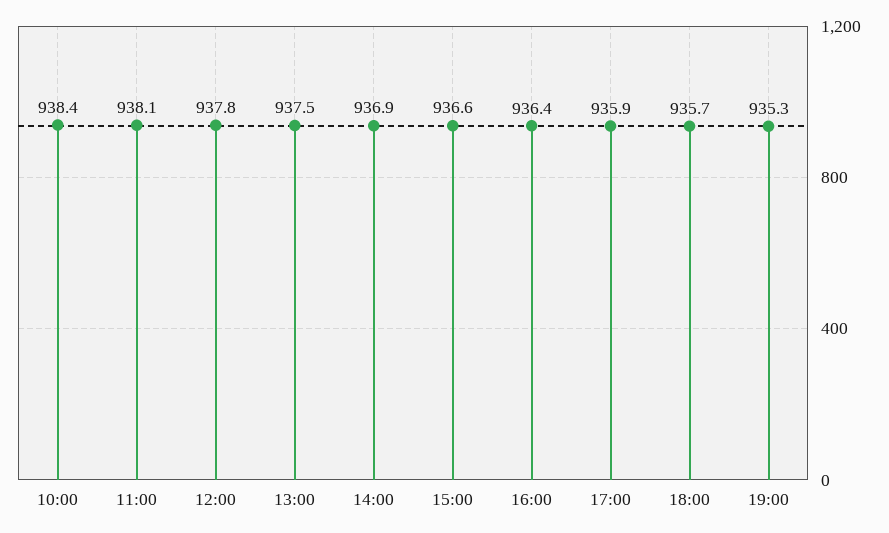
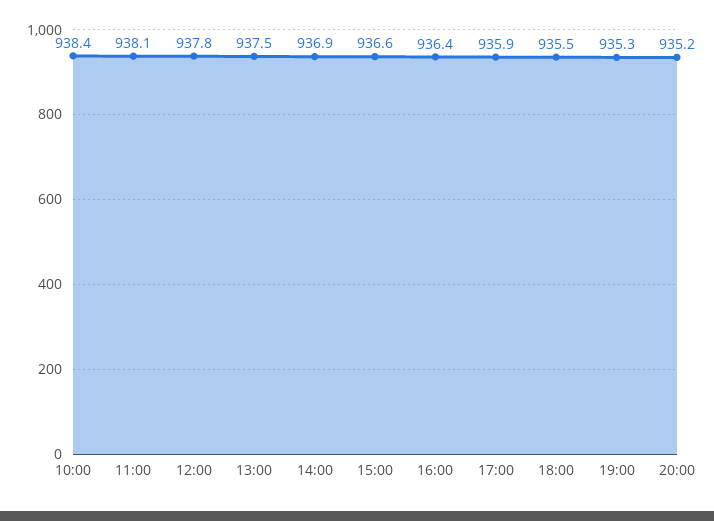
18:00: 935.7 -> 935.5
20:00: none -> 935.2

